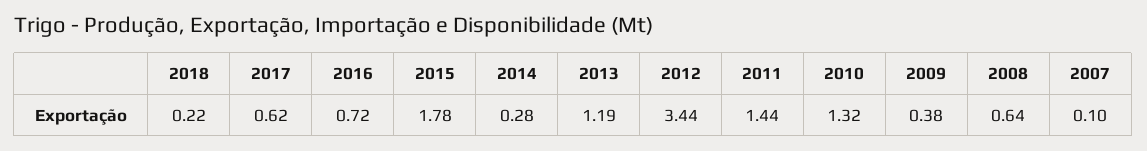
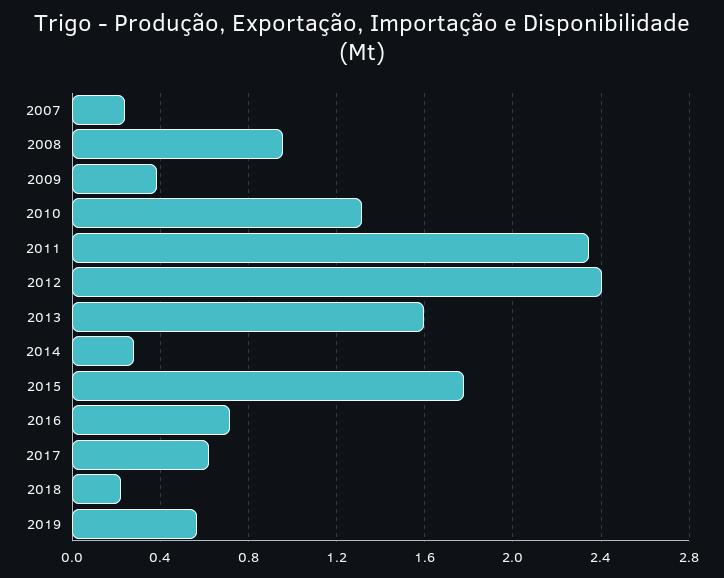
2013: 1.19 -> 1.6
2012: 3.44 -> 2.4
2011: 1.44 -> 2.35
2008: 0.64 -> 0.95
2007: 0.1 -> 0.25
2019: none -> 0.55

